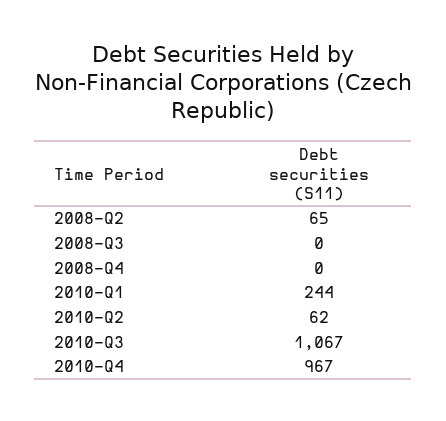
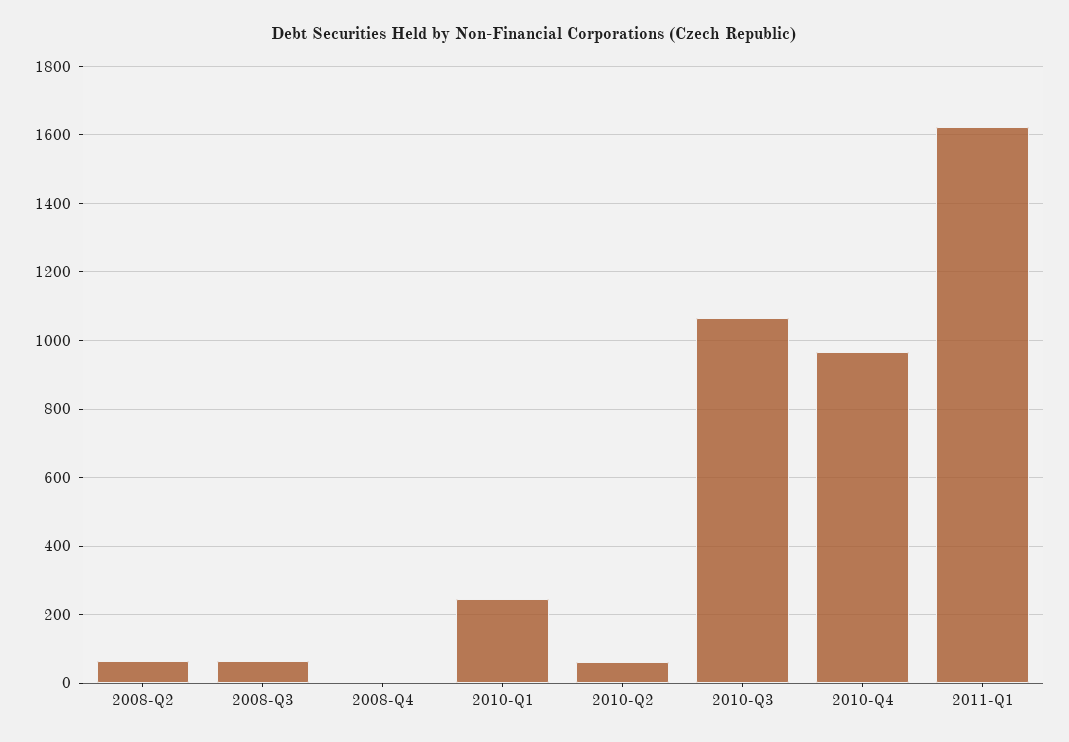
2008-Q3: 0 -> 60
2011-Q1: none -> 1620

